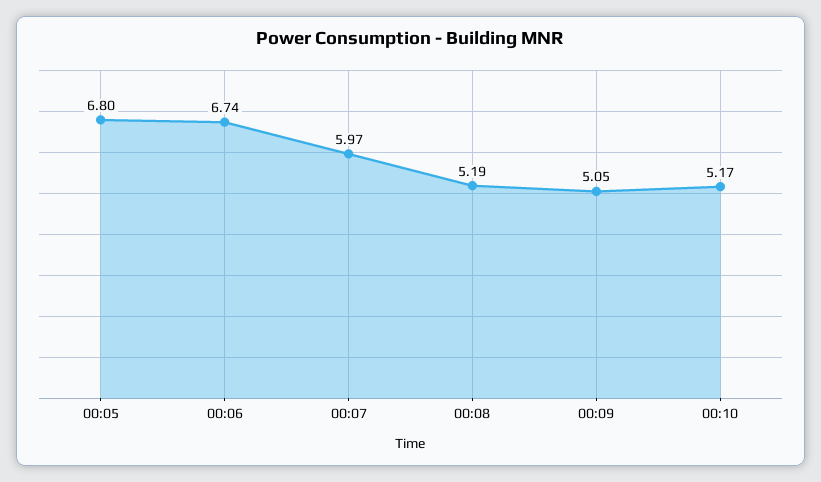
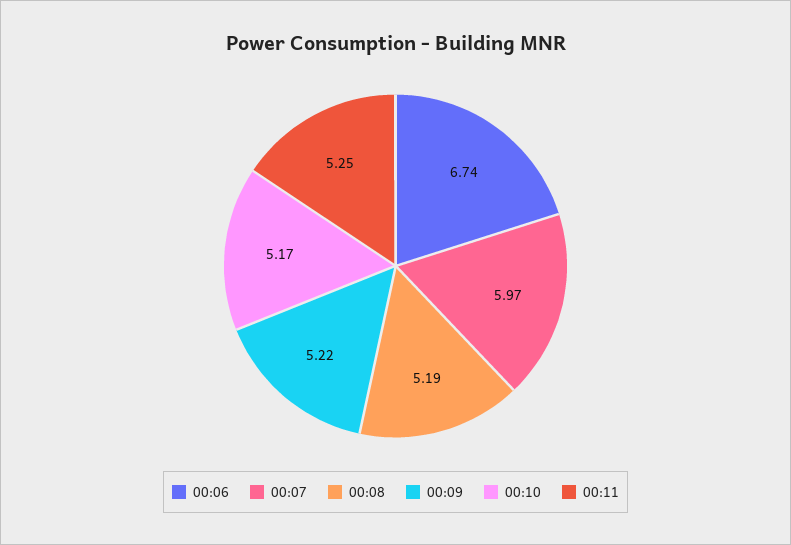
00:05: 6.8 -> none
00:09: 5.05 -> 5.22
00:11: none -> 5.25

